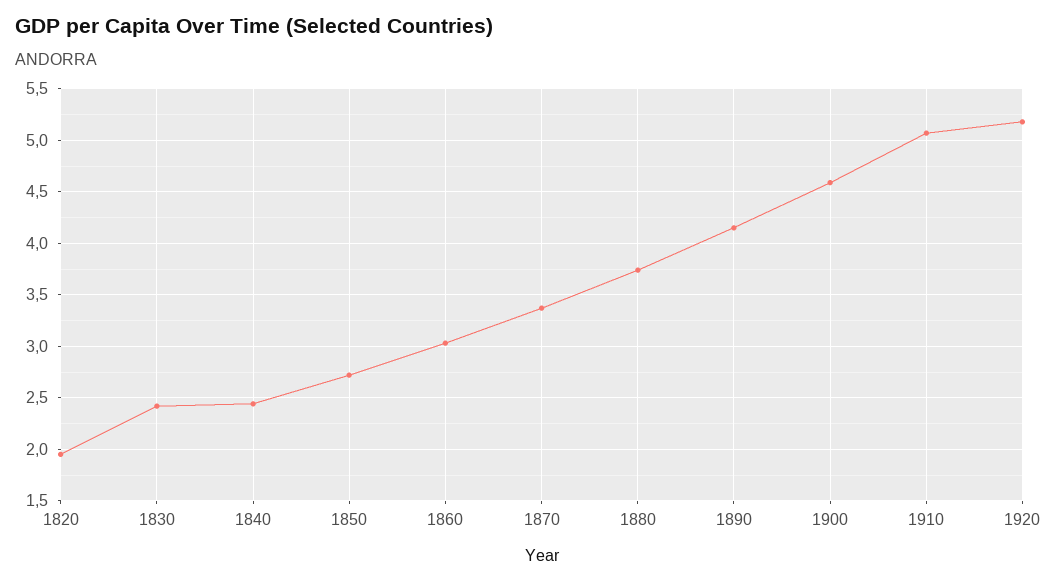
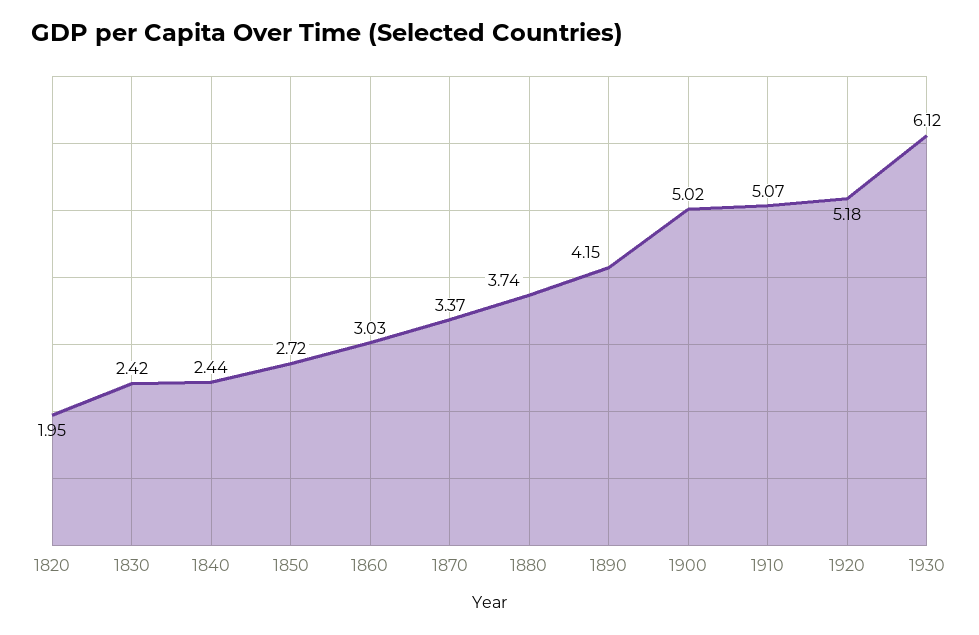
1900: 4.6 -> 5.02
1930: none -> 6.12

